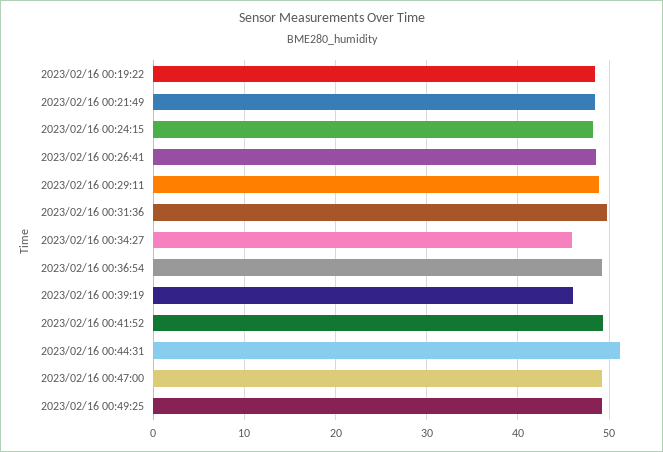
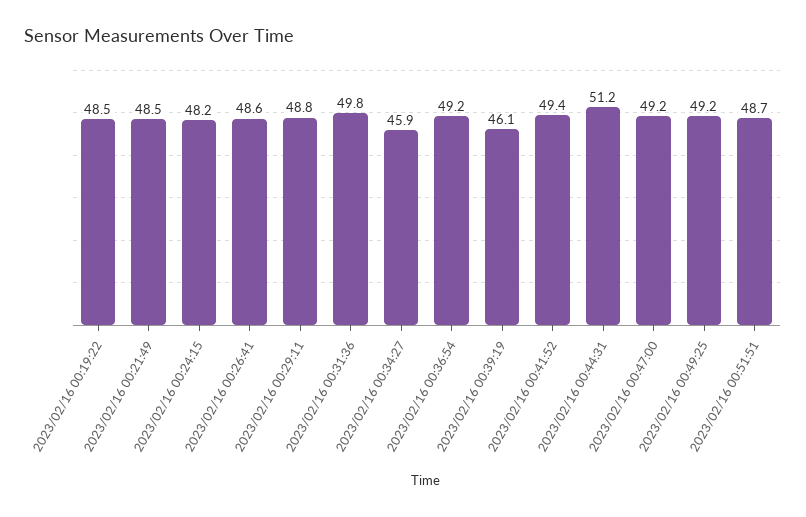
2023/02/16 00:51:51: none -> 48.7

